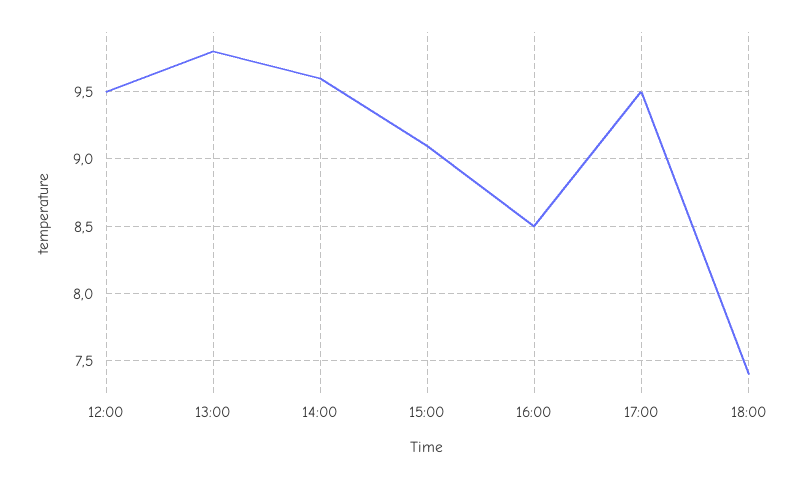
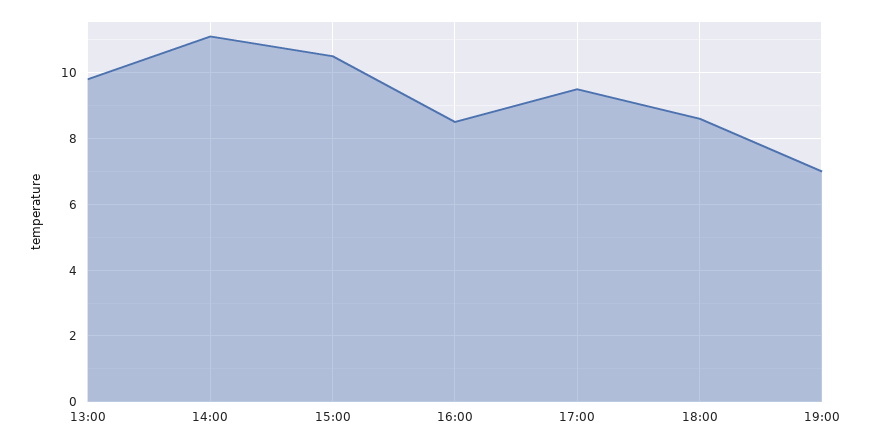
12:00: 9.5 -> none
14:00: 9.6 -> 11
15:00: 9.1 -> 10.5
18:00: 7.4 -> 8.5
19:00: none -> 7

